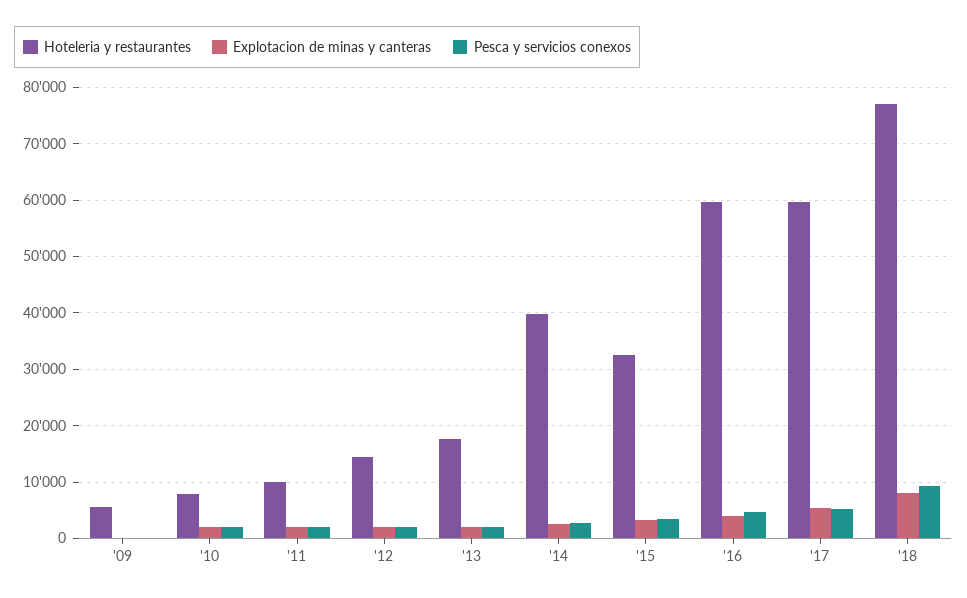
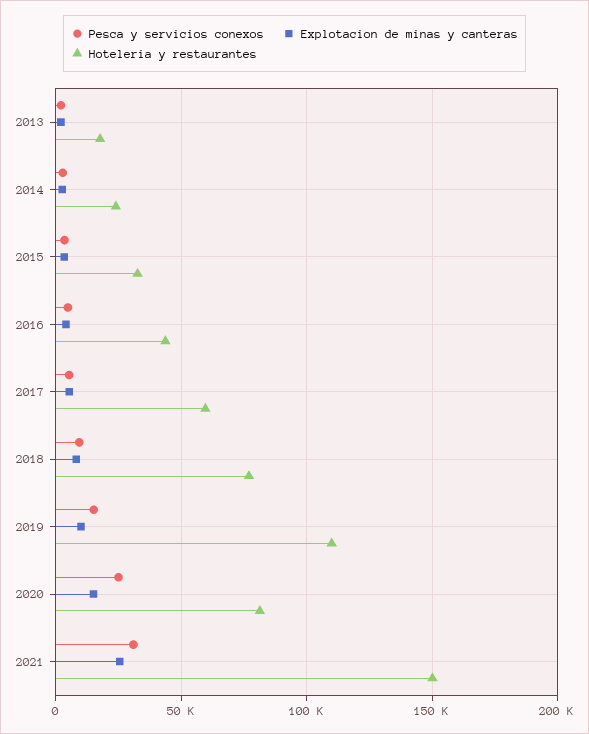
Hoteleria y restaurantes, '09: 6000 -> none
Explotacion de minas y canteras, '09: 0 -> none
Pesca y servicios conexos, '09: 0 -> none
Hoteleria y restaurantes, '10: 8000 -> none
Explotacion de minas y canteras, '10: 2000 -> none
Pesca y servicios conexos, '10: 2000 -> none
Hoteleria y restaurantes, '11: 10000 -> none
Explotacion de minas y canteras, '11: 2000 -> none
Pesca y servicios conexos, '11: 2000 -> none
Hoteleria y restaurantes, '12: 14000 -> none
Explotacion de minas y canteras, '12: 2000 -> none
Pesca y servicios conexos, '12: 2000 -> none
Hoteleria y restaurantes, '14: 40000 -> 25000
Hoteleria y restaurantes, '16: 60000 -> 45000
Pesca y servicios conexos, 2019: none -> 15000
Explotacion de minas y canteras, 2019: none -> 10000
Hoteleria y restaurantes, 2019: none -> 110000
Pesca y servicios conexos, 2020: none -> 25000
Explotacion de minas y canteras, 2020: none -> 15000
Hoteleria y restaurantes, 2020: none -> 80000
Pesca y servicios conexos, 2021: none -> 30000
Explotacion de minas y canteras, 2021: none -> 25000
Hoteleria y restaurantes, 2021: none -> 150000

